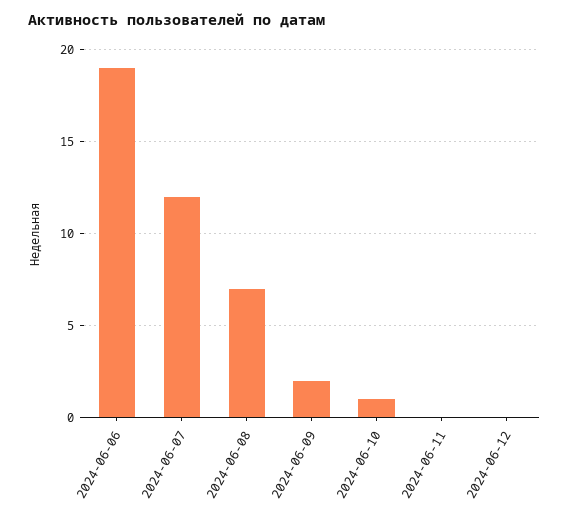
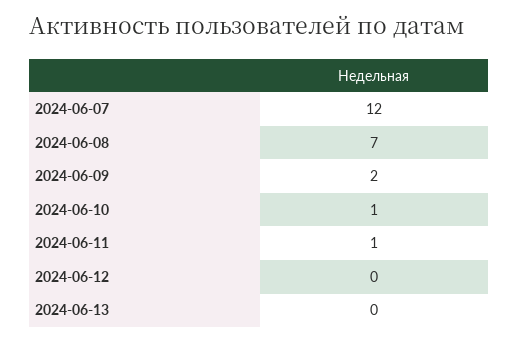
2024-06-06: 19 -> none
2024-06-11: 0 -> 1
2024-06-13: none -> 0

